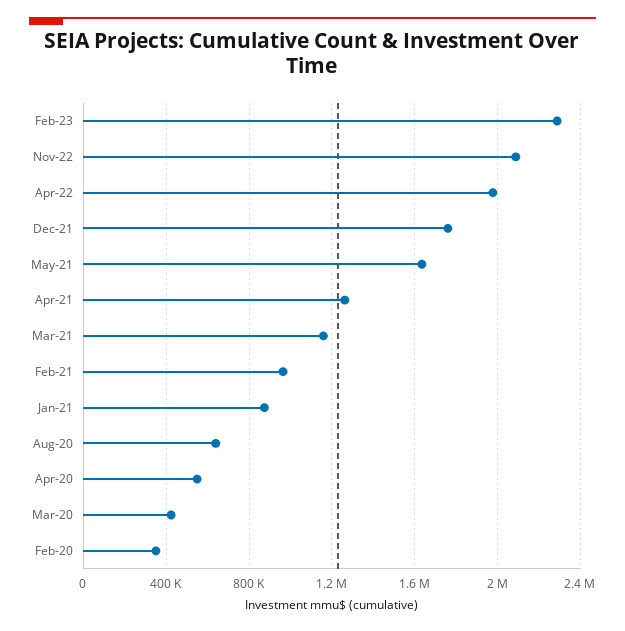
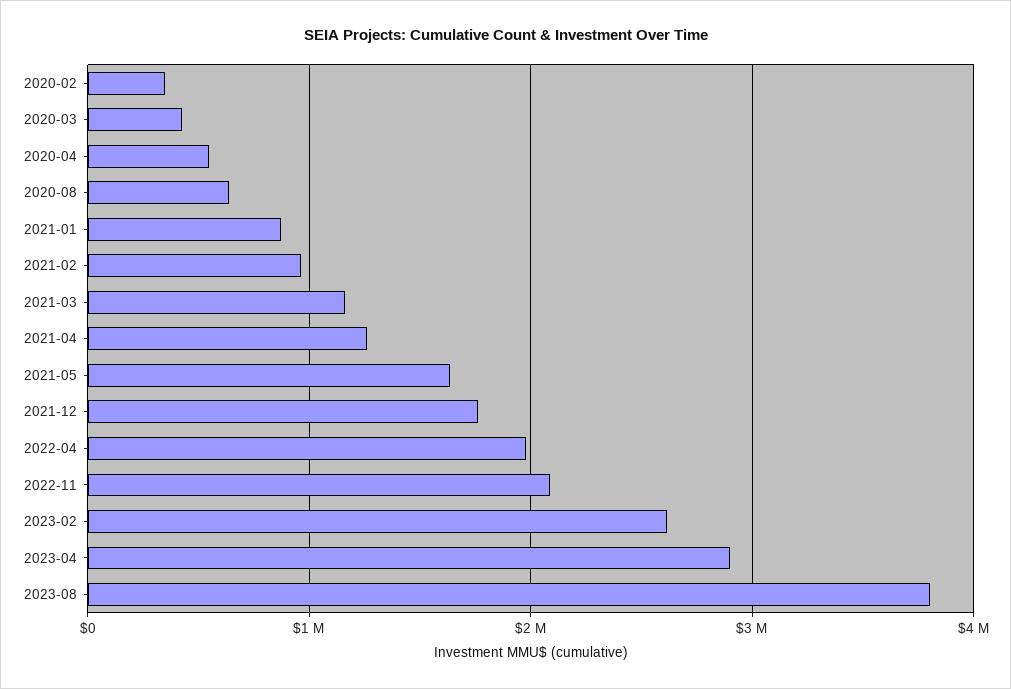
Feb-23: 2300000 -> 2600000
2023-04: none -> 2900000
2023-08: none -> 3800000

